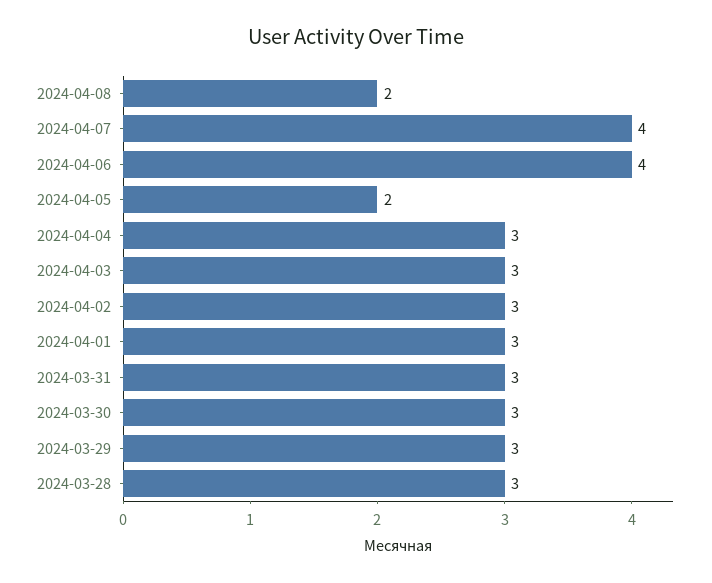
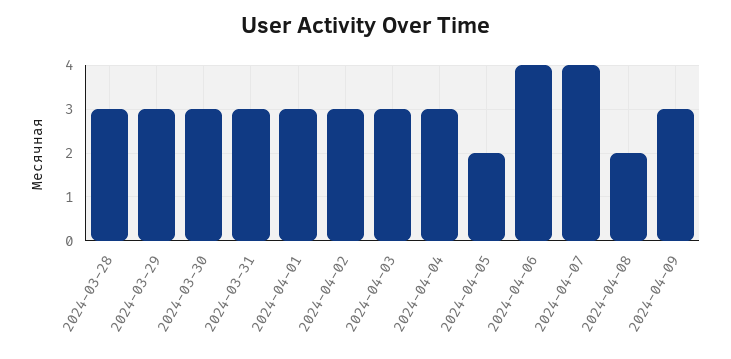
2024-04-09: none -> 3

